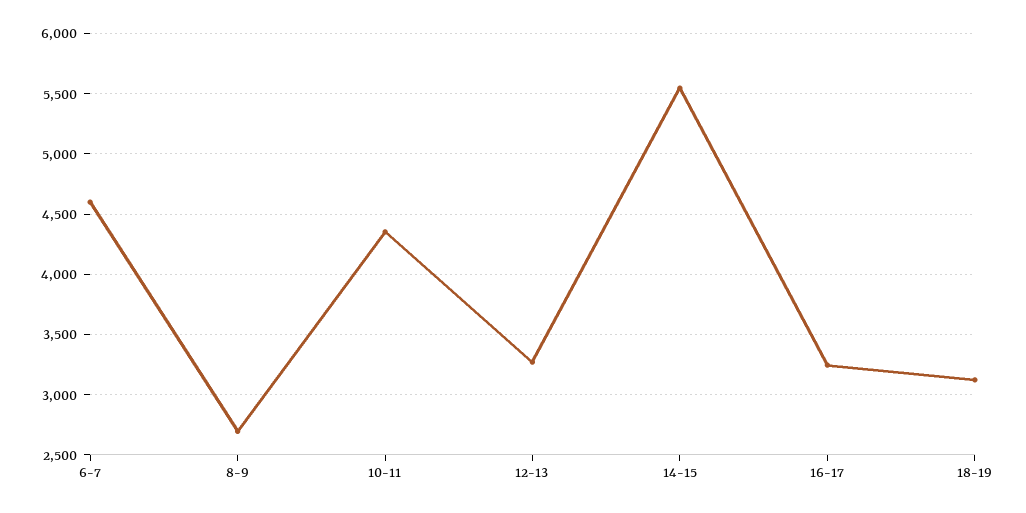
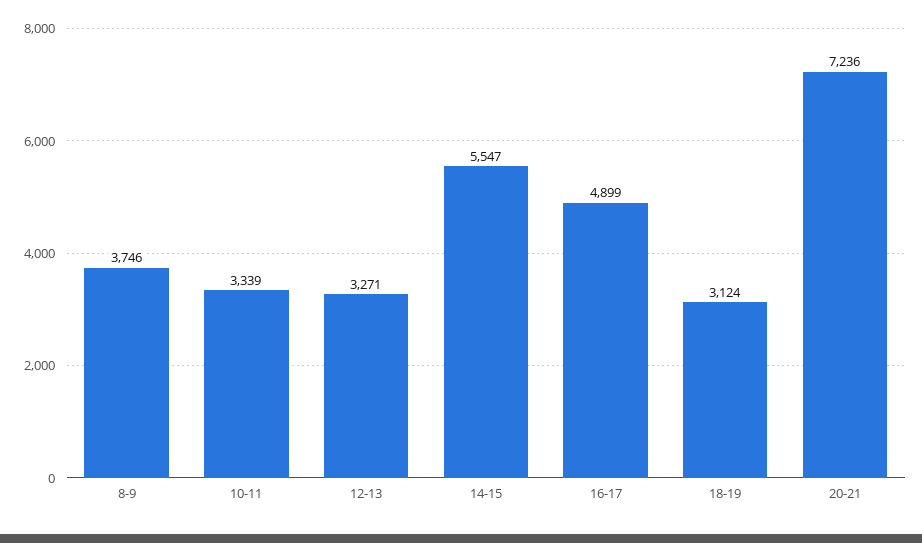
6-7: 4600 -> none
8-9: 2700 -> 3746
10-11: 4350 -> 3339
16-17: 3250 -> 4899
20-21: none -> 7236

